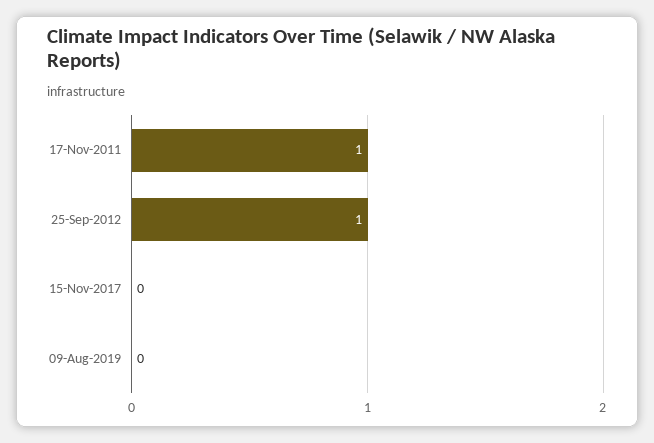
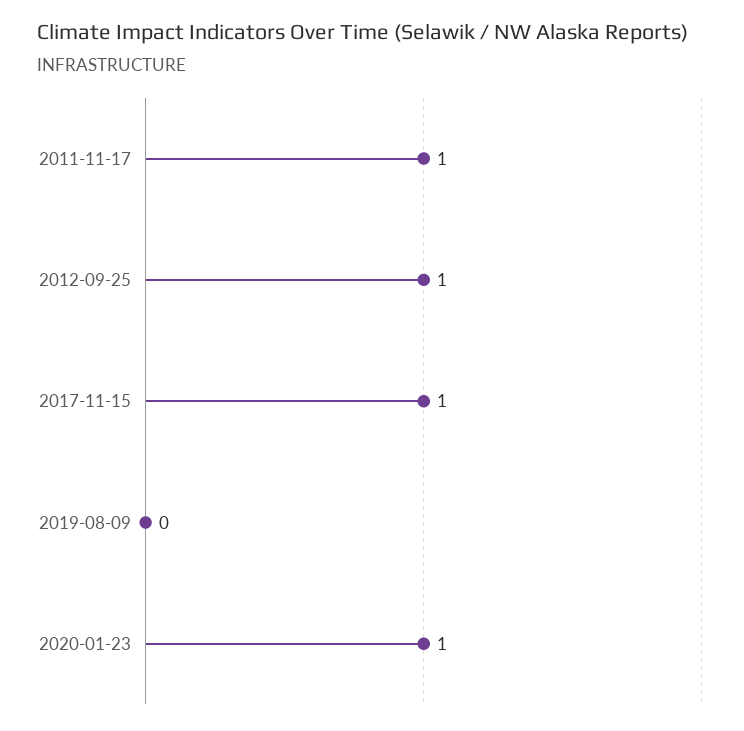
15-Nov-2017: 0 -> 1
2020-01-23: none -> 1

